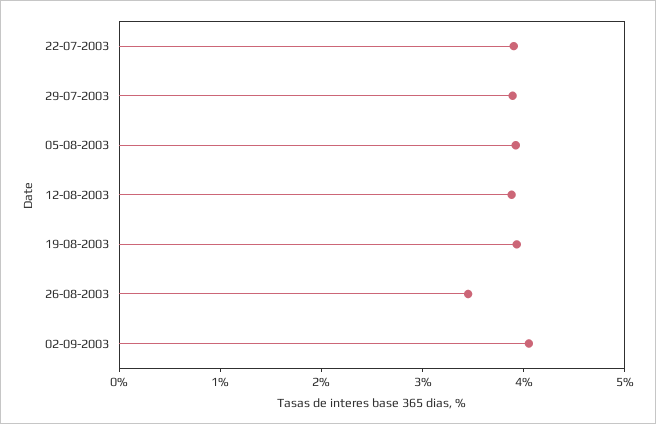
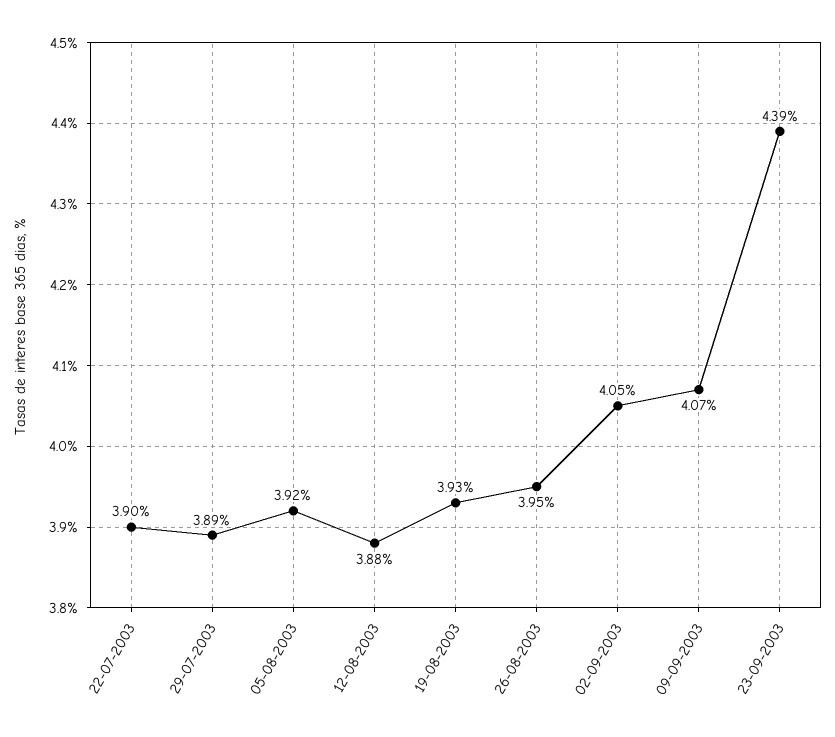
26-08-2003: 3.4 -> 3.95
09-09-2003: none -> 4.07
23-09-2003: none -> 4.39

